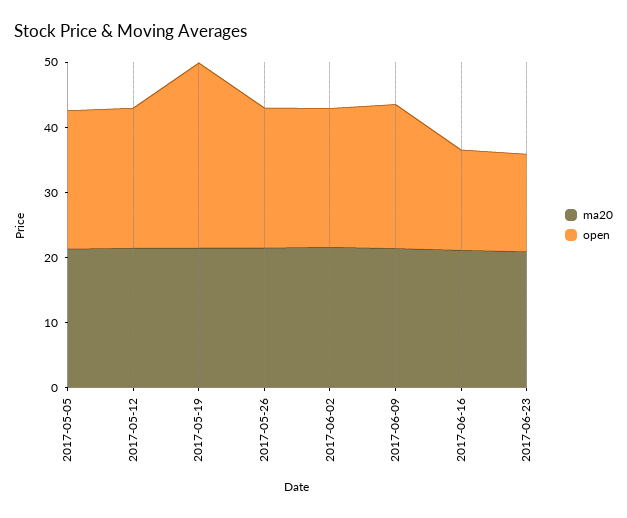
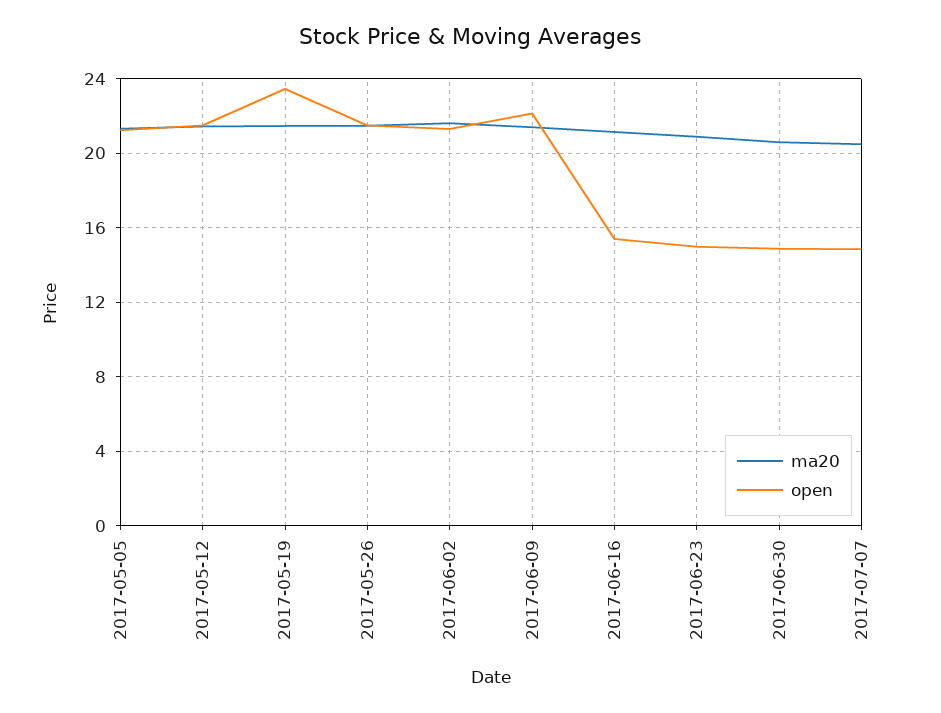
open, 2017-05-19: 28 -> 23.5
ma20, 2017-06-30: none -> 20.5
open, 2017-06-30: none -> 15
ma20, 2017-07-07: none -> 20.5
open, 2017-07-07: none -> 15

